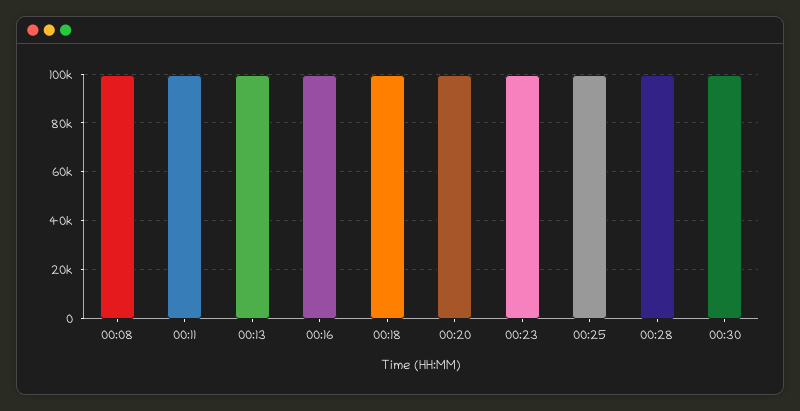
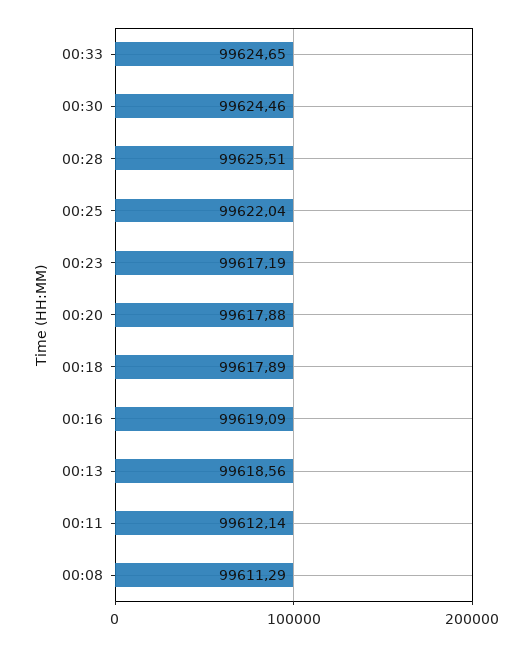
00:33: none -> 99624.65

